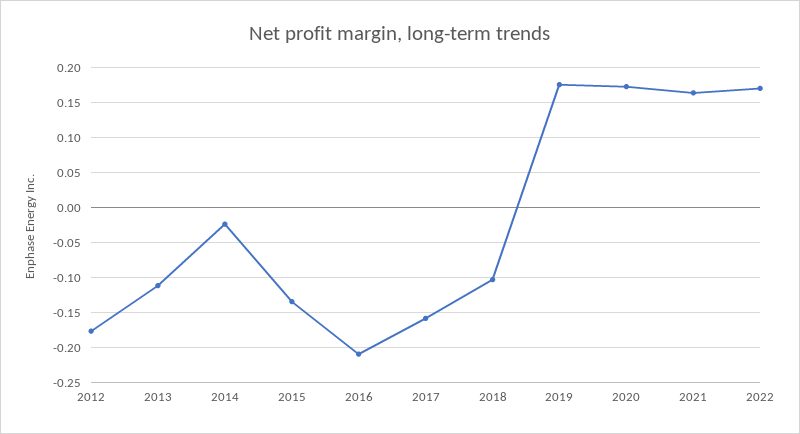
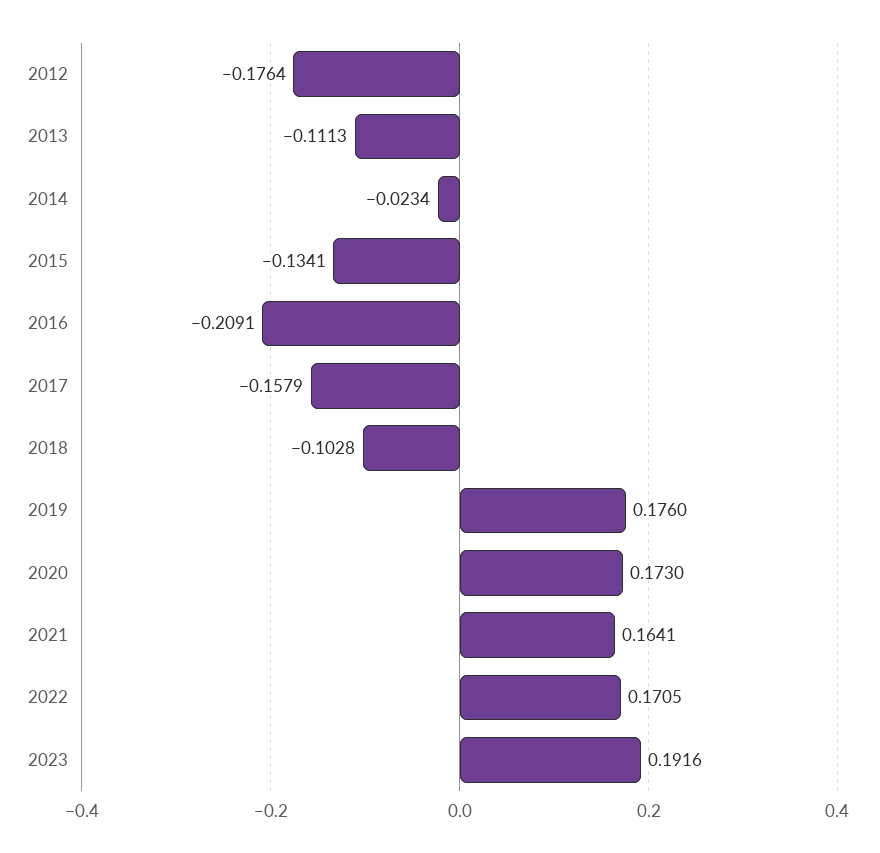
2023: none -> 0.1916

